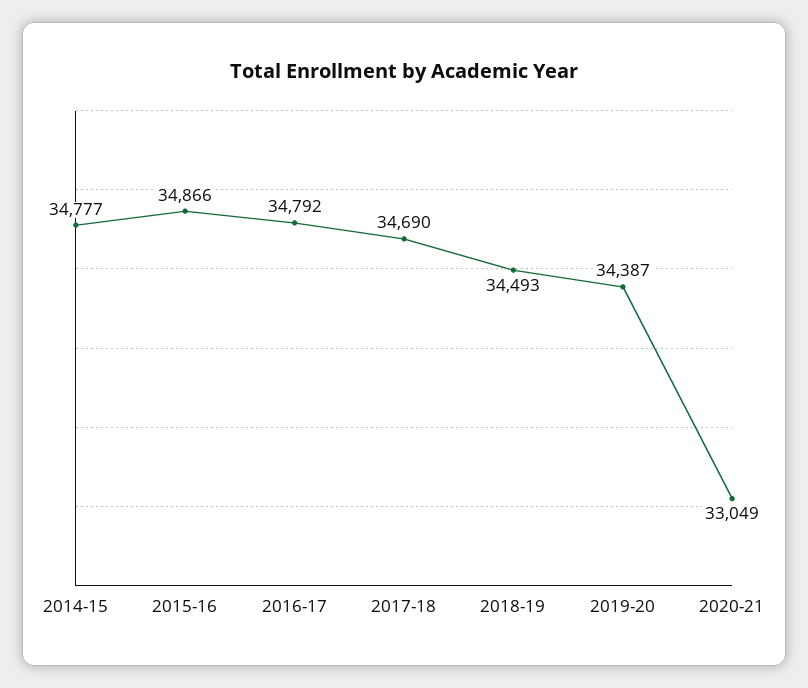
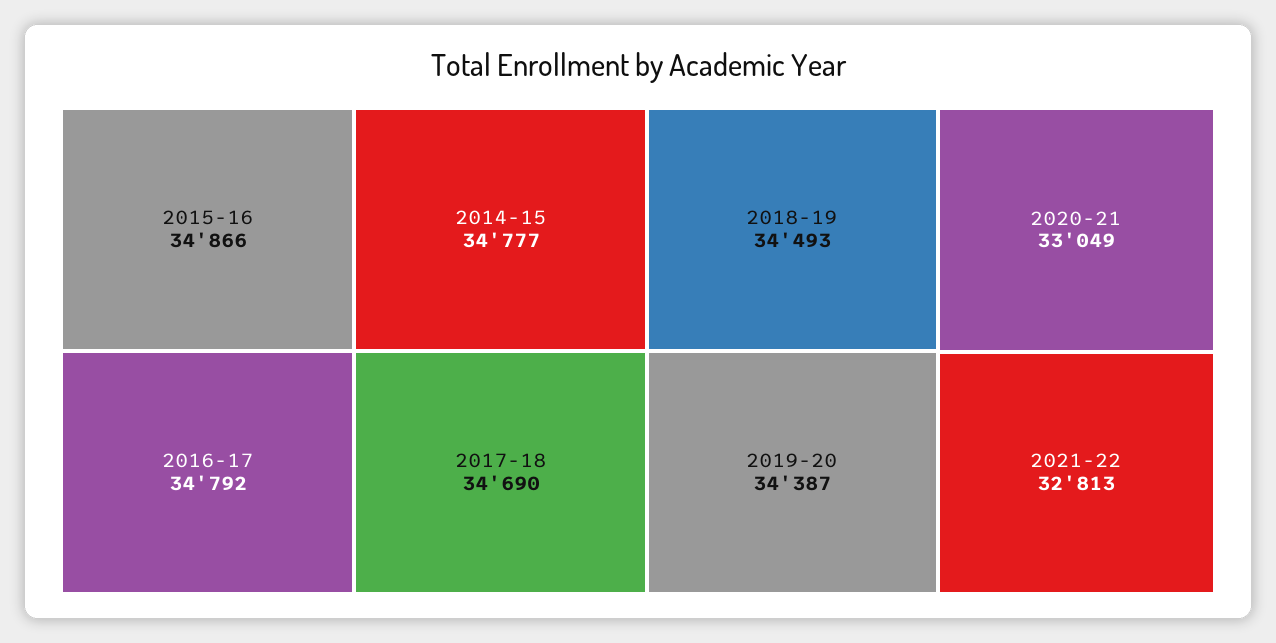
2021-22: none -> 32813

